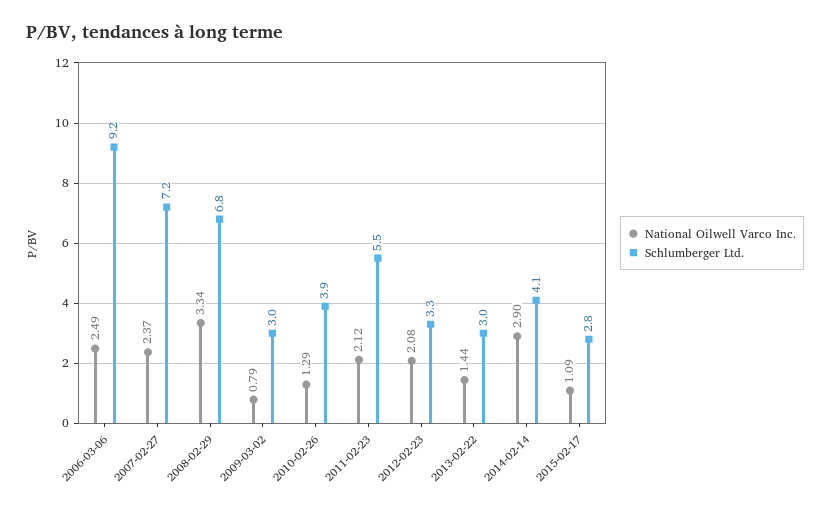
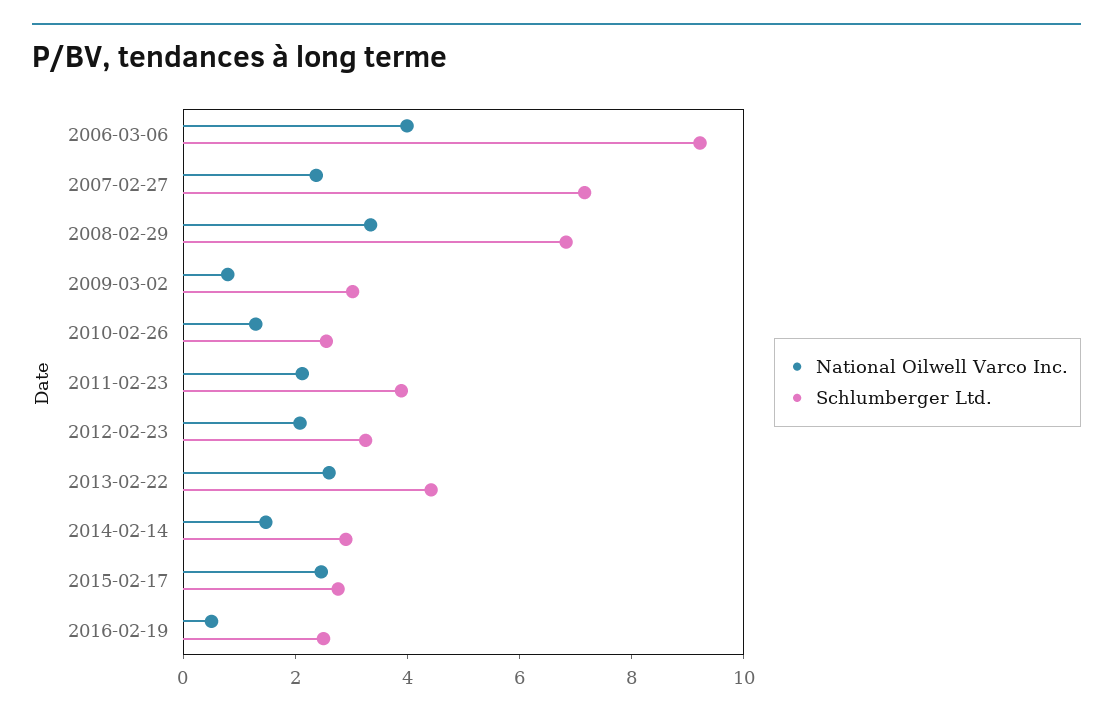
National Oilwell Varco Inc., 2006-03-06: 2.49 -> 4
Schlumberger Ltd., 2010-02-26: 3.9 -> 2.5
Schlumberger Ltd., 2011-02-23: 5.5 -> 4
National Oilwell Varco Inc., 2013-02-22: 1.44 -> 2.5
Schlumberger Ltd., 2013-02-22: 3 -> 4.5
National Oilwell Varco Inc., 2014-02-14: 2.9 -> 1.5
Schlumberger Ltd., 2014-02-14: 4.1 -> 3
National Oilwell Varco Inc., 2015-02-17: 1.09 -> 2.5
National Oilwell Varco Inc., 2016-02-19: none -> 0.5
Schlumberger Ltd., 2016-02-19: none -> 2.5

